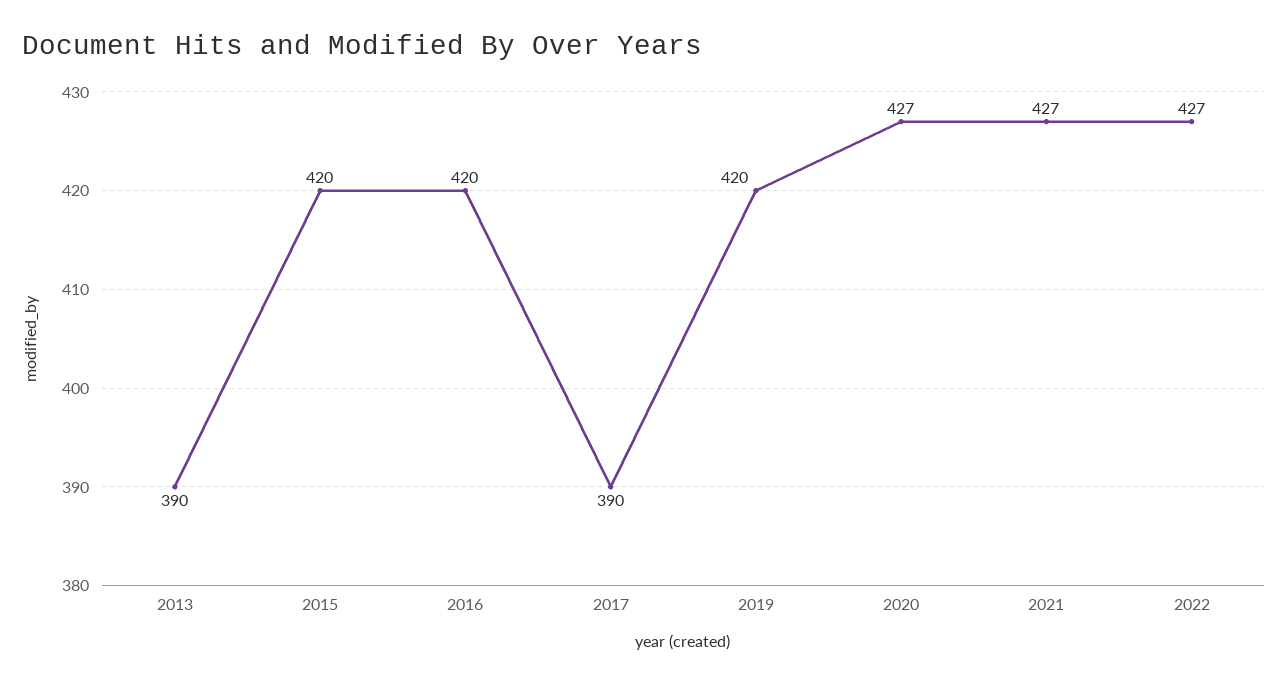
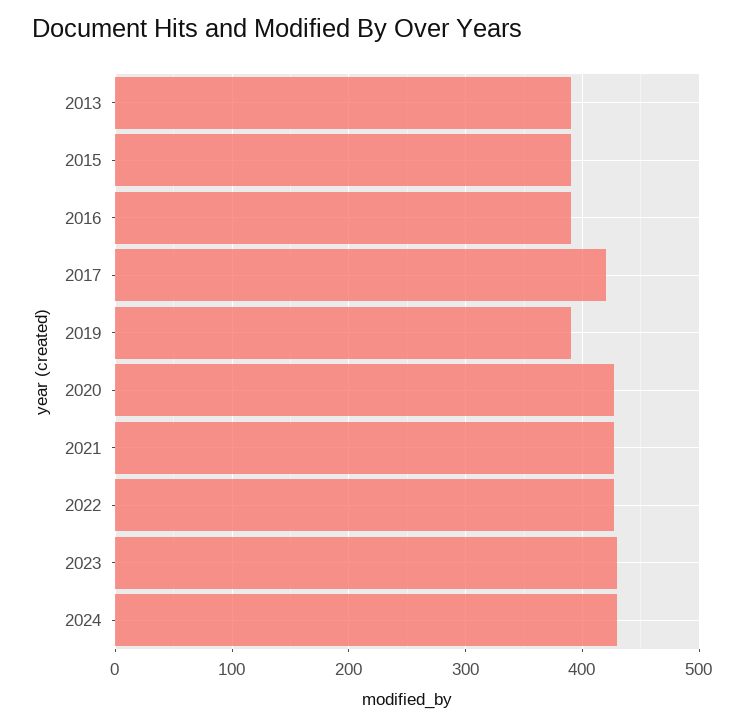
2015: 420 -> 390
2016: 420 -> 390
2017: 390 -> 420
2019: 420 -> 390
2023: none -> 430
2024: none -> 430

